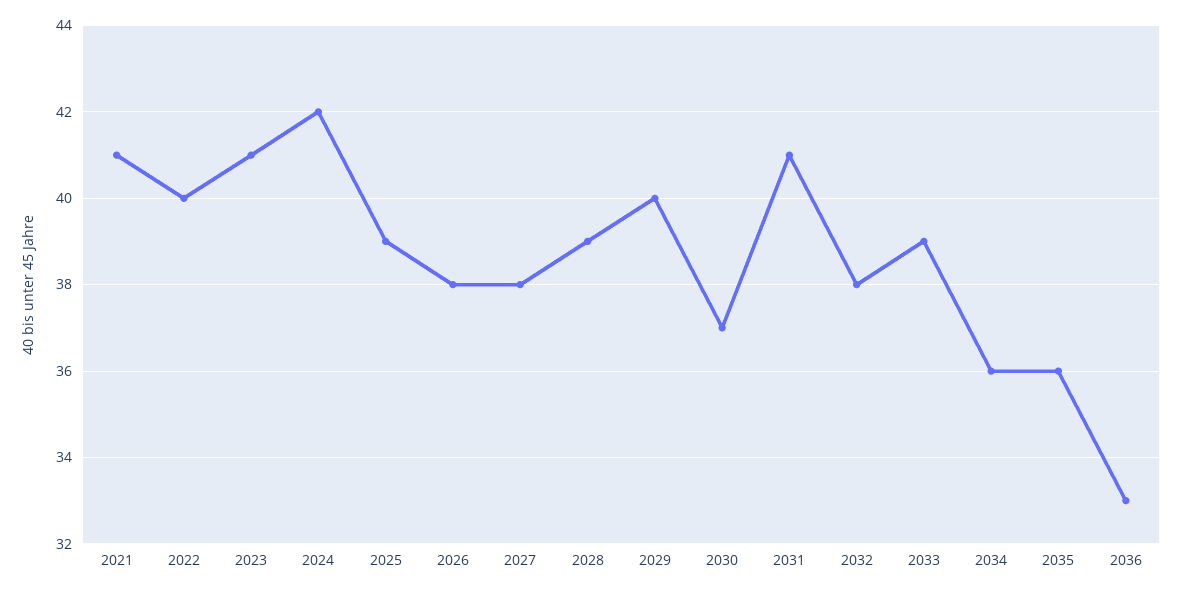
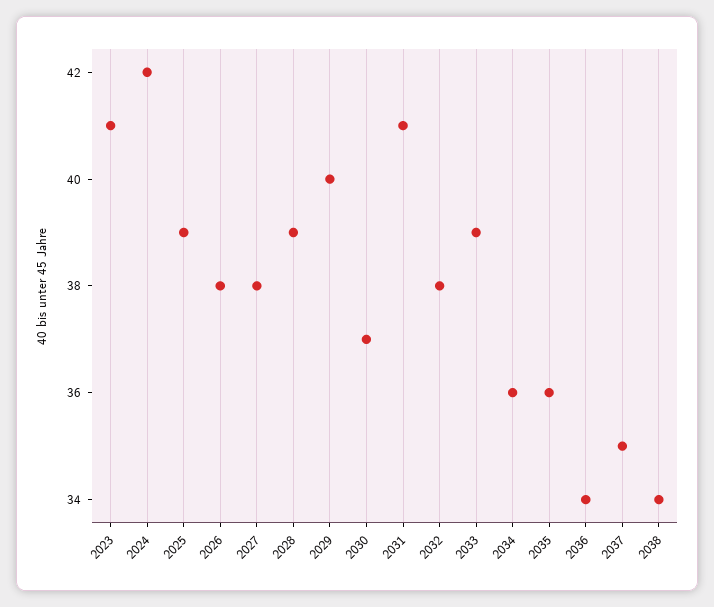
2021: 41 -> none
2022: 40 -> none
2036: 33 -> 34
2037: none -> 35
2038: none -> 34

